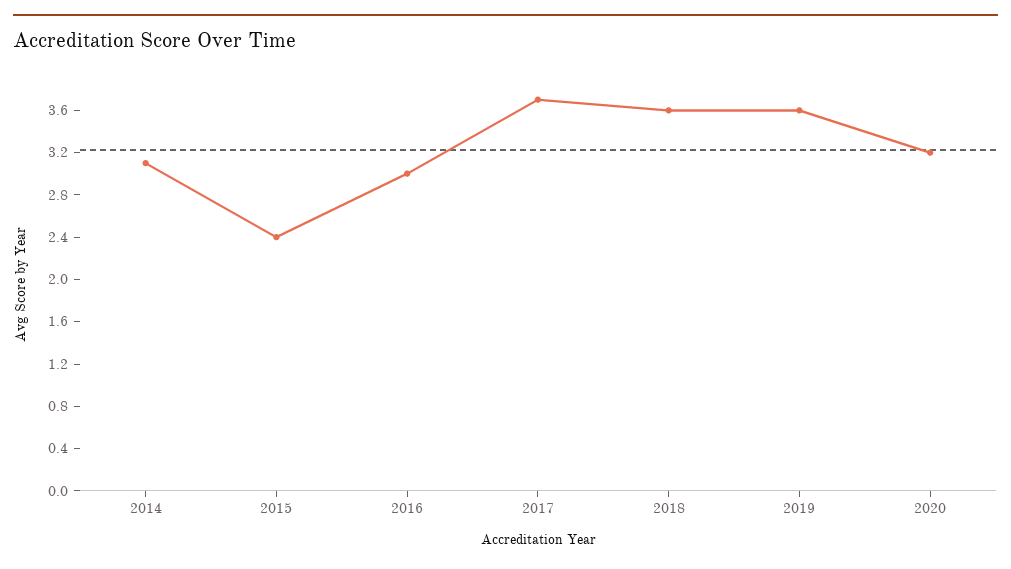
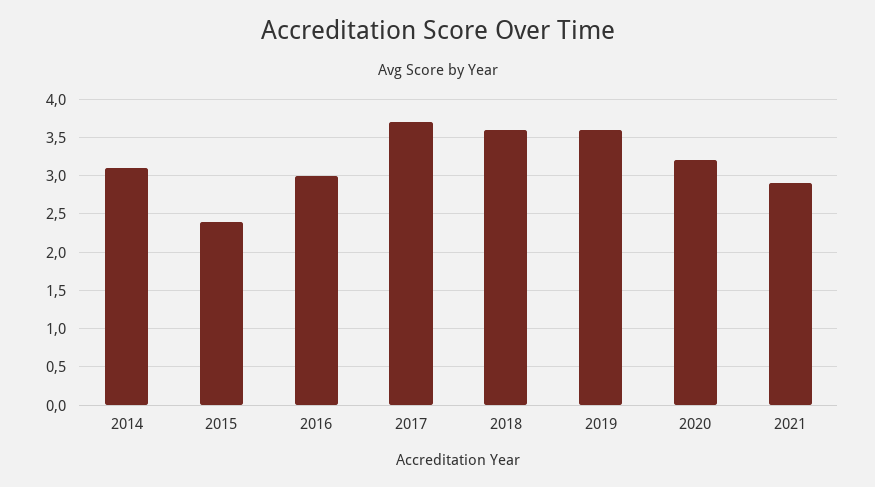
2021: none -> 2.9

